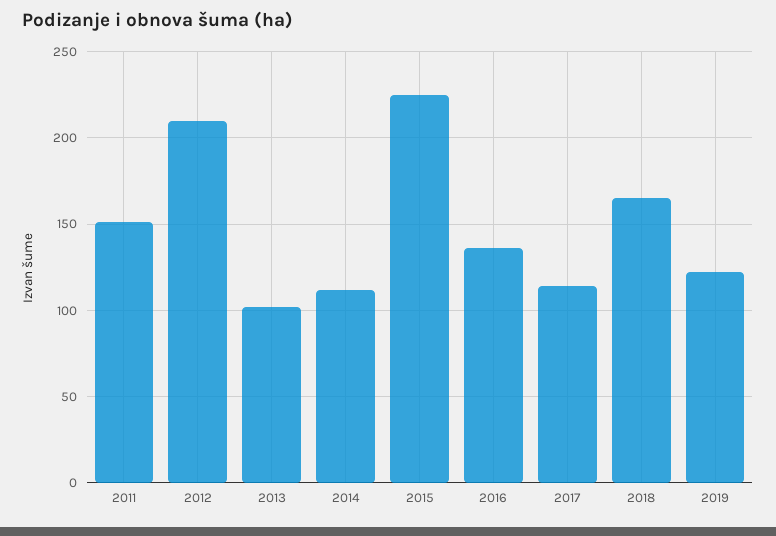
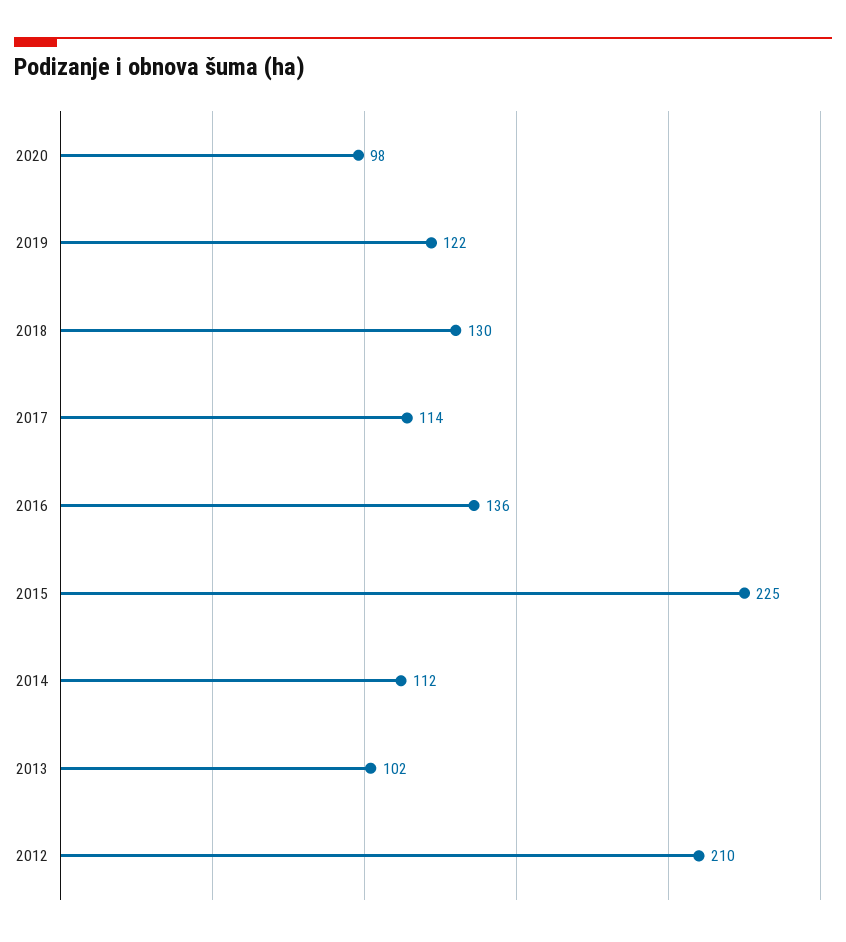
2011: 150 -> none
2018: 165 -> 130
2020: none -> 98

